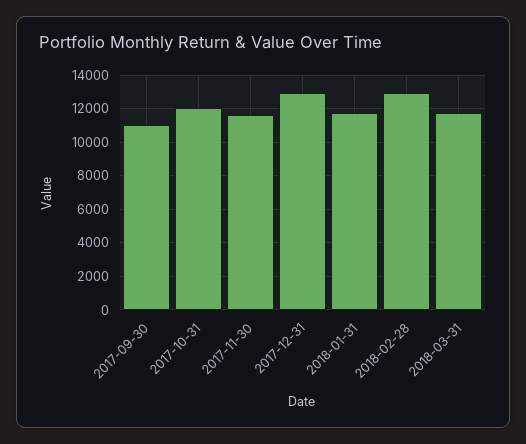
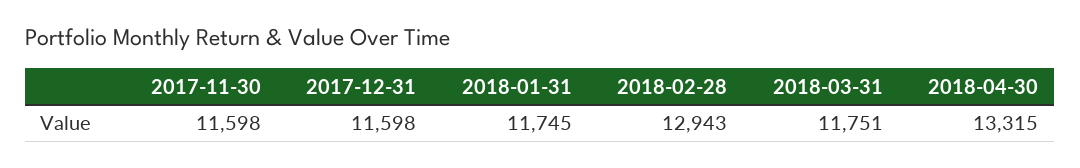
2017-09-30: 11000 -> none
2017-10-31: 12000 -> none
2017-12-31: 13000 -> 11598
2018-04-30: none -> 13315

